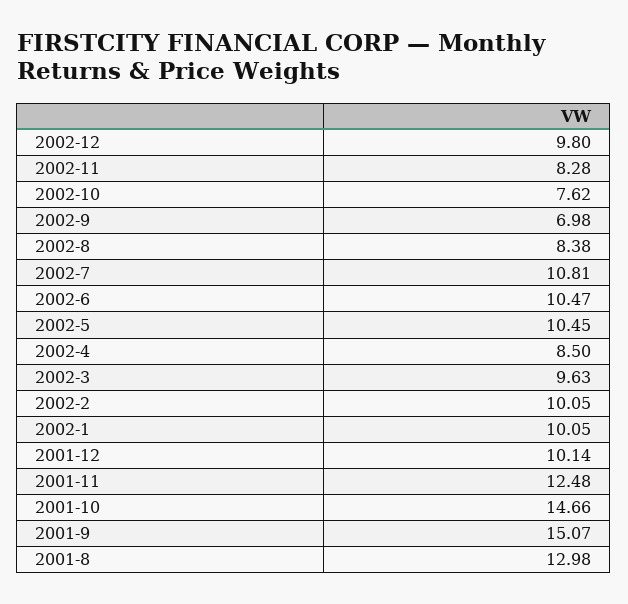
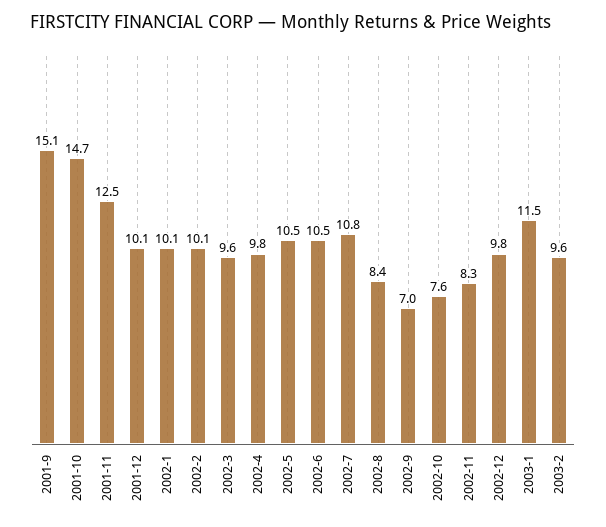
2002-4: 8.5 -> 9.8
2001-8: 12.98 -> none
2003-1: none -> 11.5
2003-2: none -> 9.6

